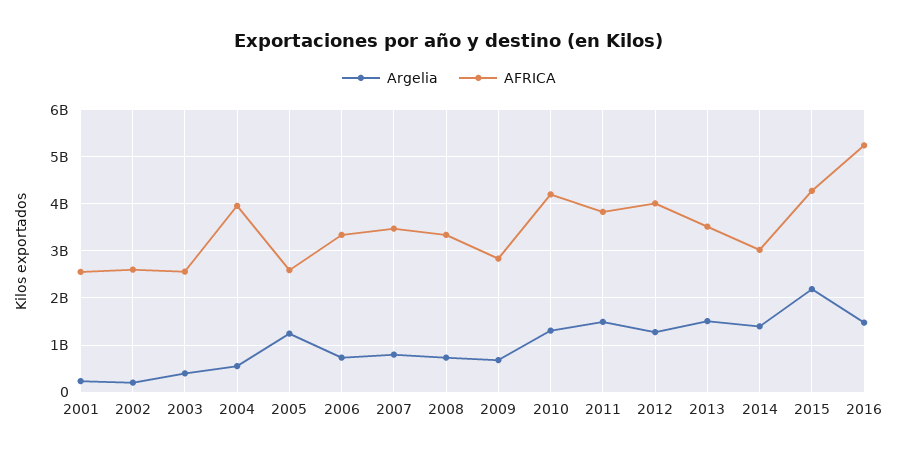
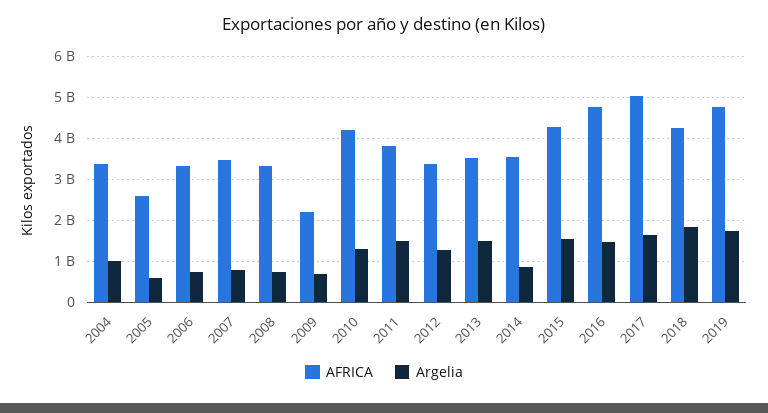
Argelia, 2001: 200000000 -> none
AFRICA, 2001: 2600000000 -> none
Argelia, 2002: 200000000 -> none
AFRICA, 2002: 2600000000 -> none
Argelia, 2003: 400000000 -> none
AFRICA, 2003: 2600000000 -> none
Argelia, 2004: 600000000 -> 1000000000
AFRICA, 2004: 4000000000 -> 3400000000
Argelia, 2005: 1200000000 -> 600000000
AFRICA, 2009: 2800000000 -> 2200000000
AFRICA, 2012: 4000000000 -> 3400000000
Argelia, 2014: 1400000000 -> 800000000
AFRICA, 2014: 3000000000 -> 3600000000
Argelia, 2015: 2200000000 -> 1600000000
AFRICA, 2016: 5200000000 -> 4800000000
AFRICA, 2017: none -> 5000000000
Argelia, 2017: none -> 1600000000
AFRICA, 2018: none -> 4200000000
Argelia, 2018: none -> 1800000000
AFRICA, 2019: none -> 4800000000
Argelia, 2019: none -> 1800000000

